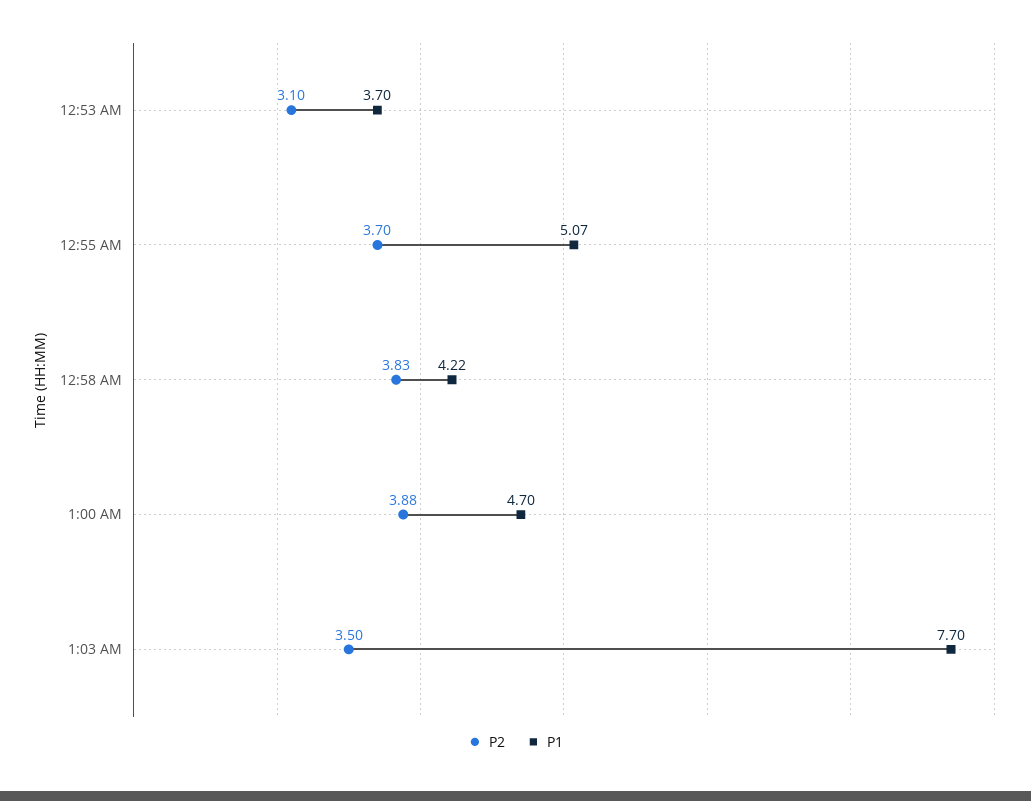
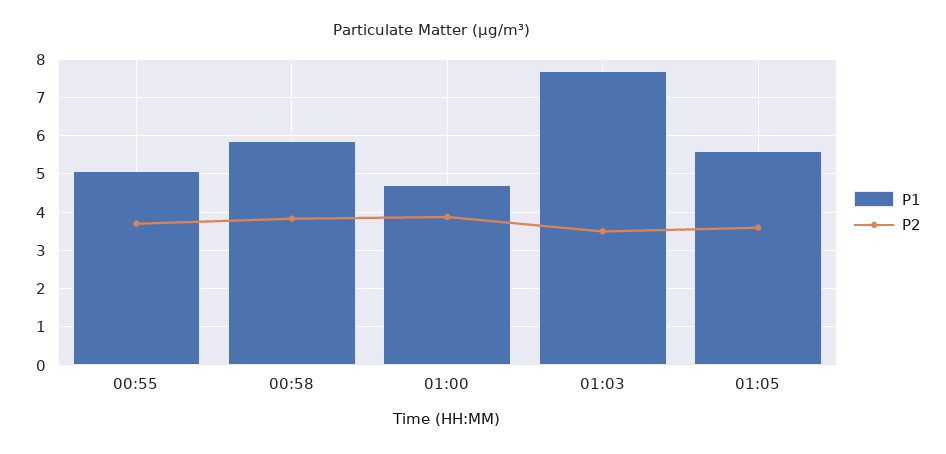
P2, 12:53 AM: 3.1 -> none
P1, 12:53 AM: 3.7 -> none
P1, 12:58 AM: 4.22 -> 5.8
P1, 01:05: none -> 5.6
P2, 01:05: none -> 3.6

